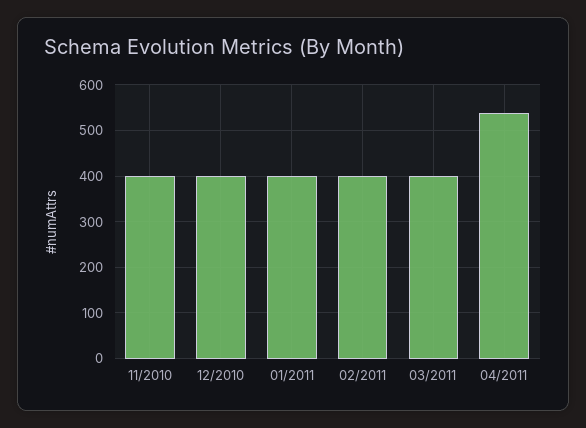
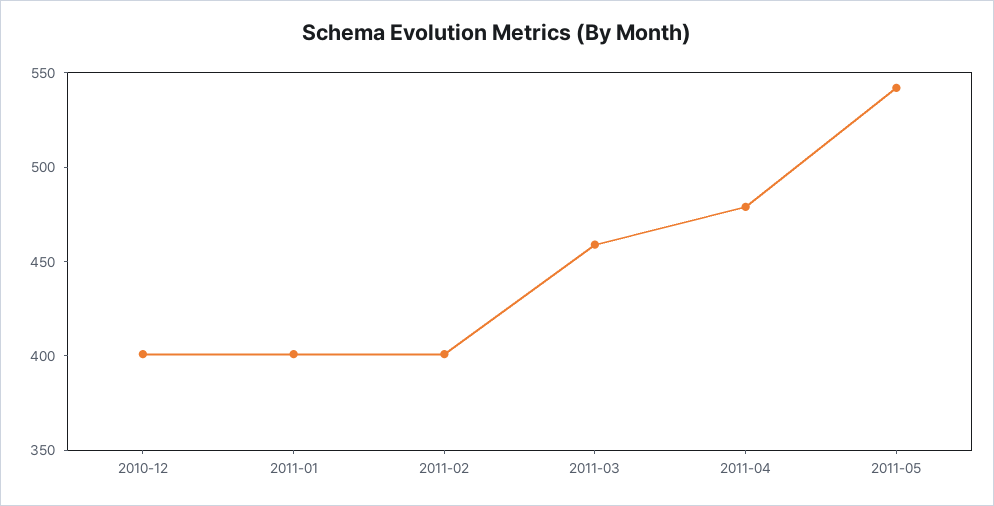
11/2010: 400 -> none
03/2011: 400 -> 460
04/2011: 540 -> 480
2011-05: none -> 540

